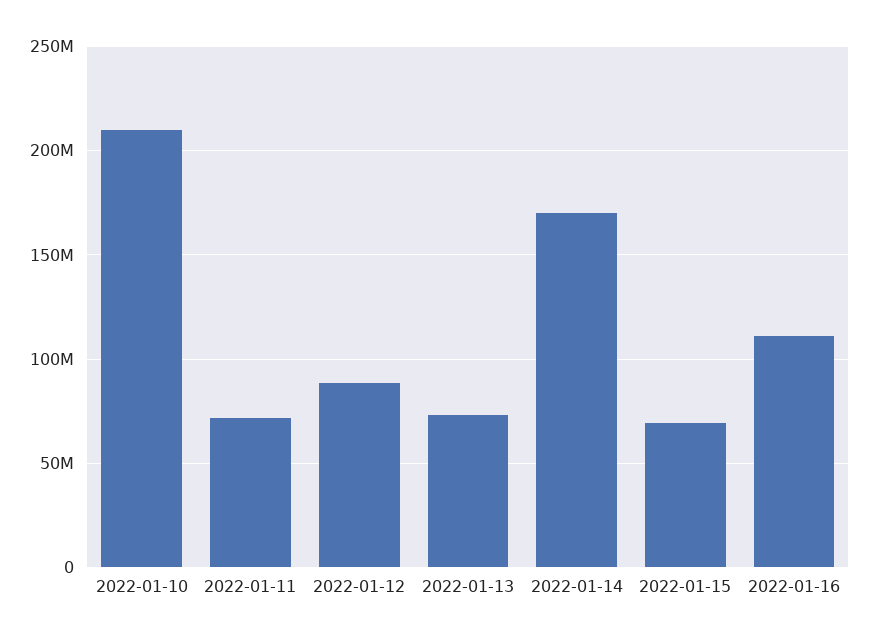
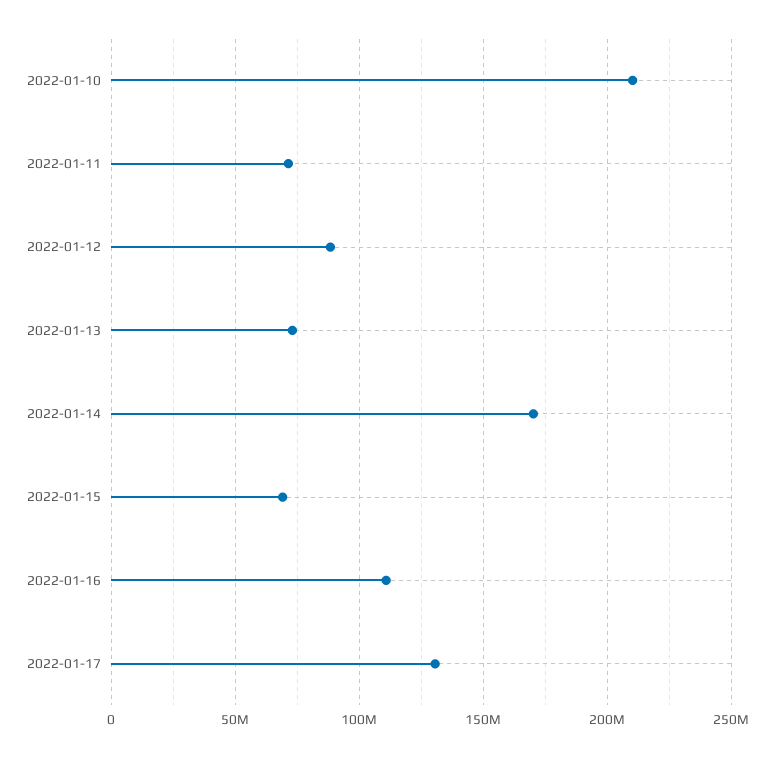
2022-01-17: none -> 130000000

